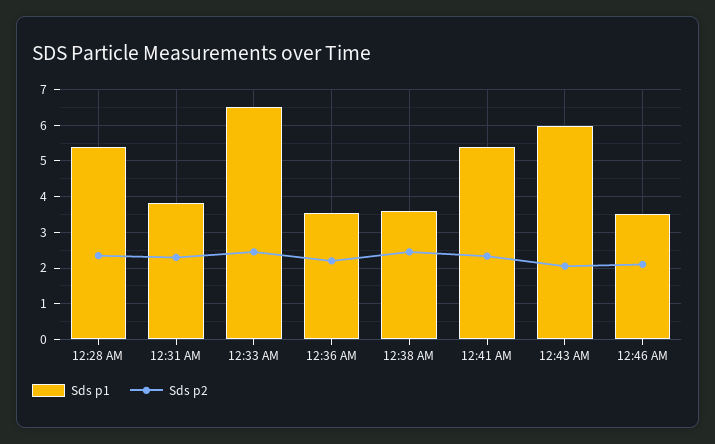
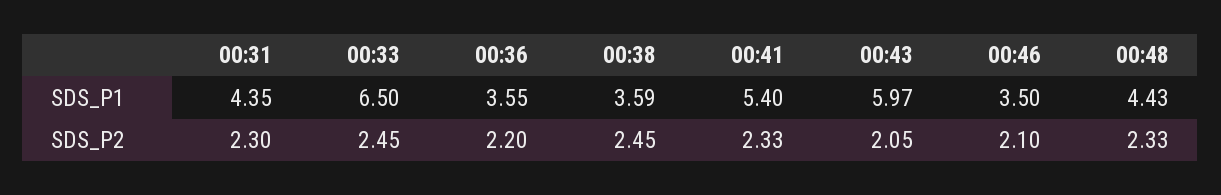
Sds p1, 12:28 AM: 5.4 -> none
Sds p2, 12:28 AM: 2.4 -> none
Sds p1, 12:31 AM: 3.8 -> 4.35
Sds p1, 00:48: none -> 4.43
Sds p2, 00:48: none -> 2.33

